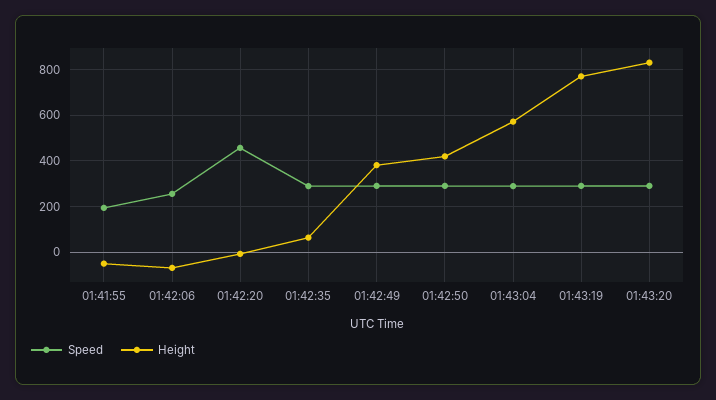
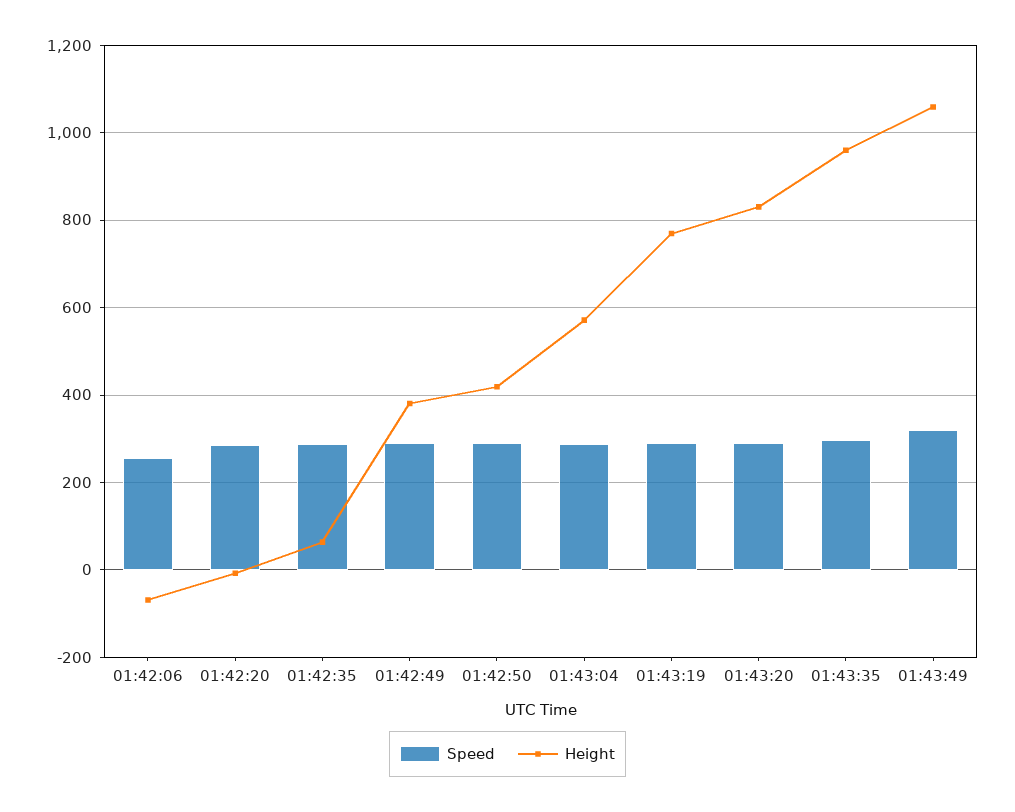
Speed, 01:41:55: 200 -> none
Height, 01:41:55: -50 -> none
Speed, 01:42:20: 450 -> 280
Speed, 01:43:35: none -> 300
Height, 01:43:35: none -> 960
Speed, 01:43:49: none -> 320
Height, 01:43:49: none -> 1060

